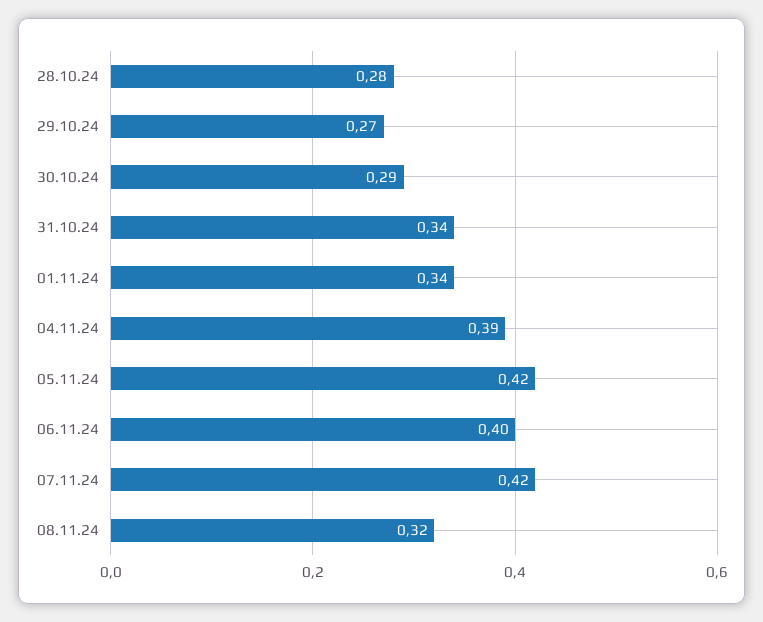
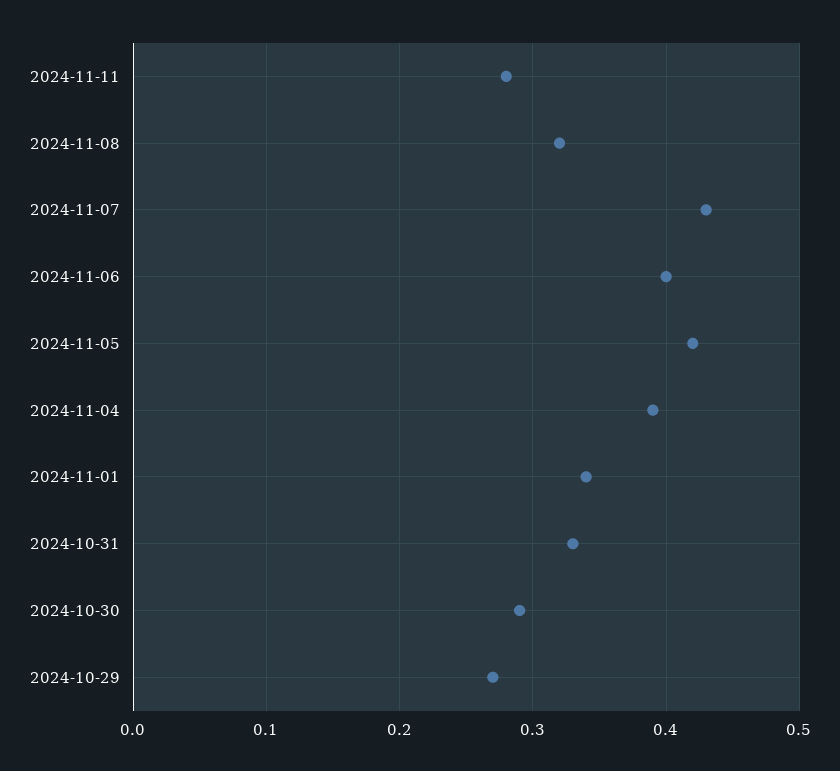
28.10.24: 0.28 -> none
31.10.24: 0.34 -> 0.33
07.11.24: 0.42 -> 0.43
2024-11-11: none -> 0.28

